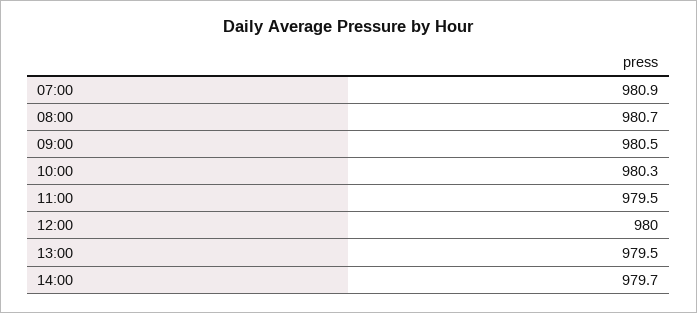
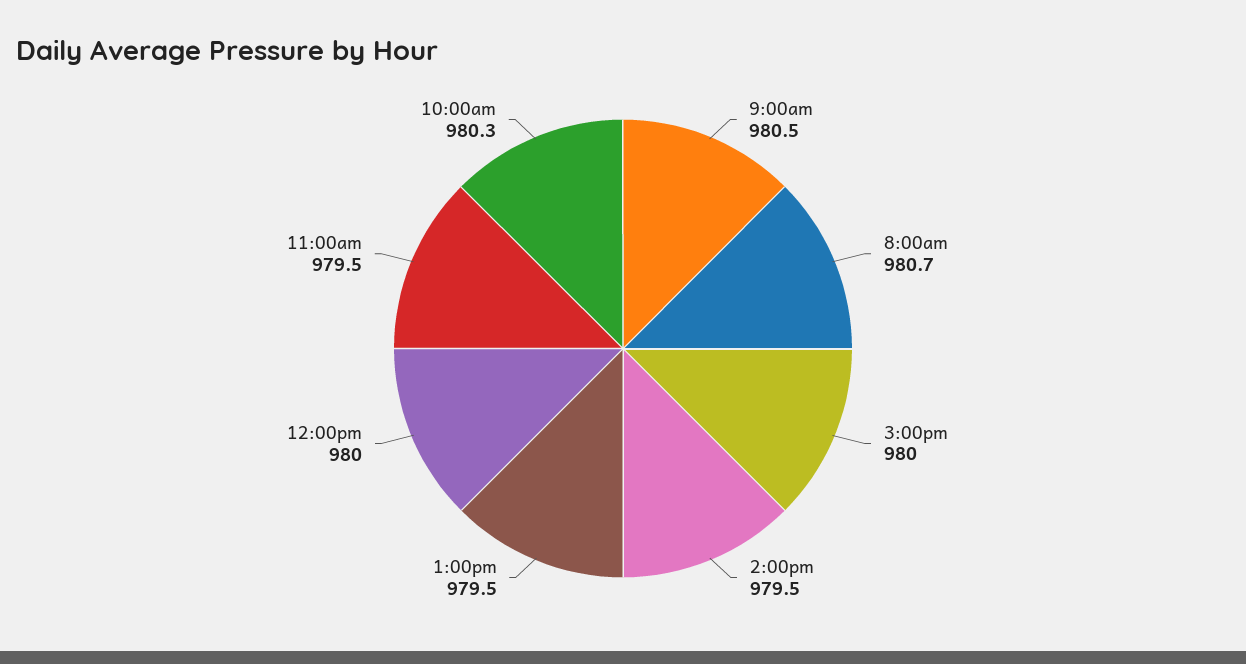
07:00: 980.9 -> none
14:00: 979.7 -> 979.5
3:00pm: none -> 980

